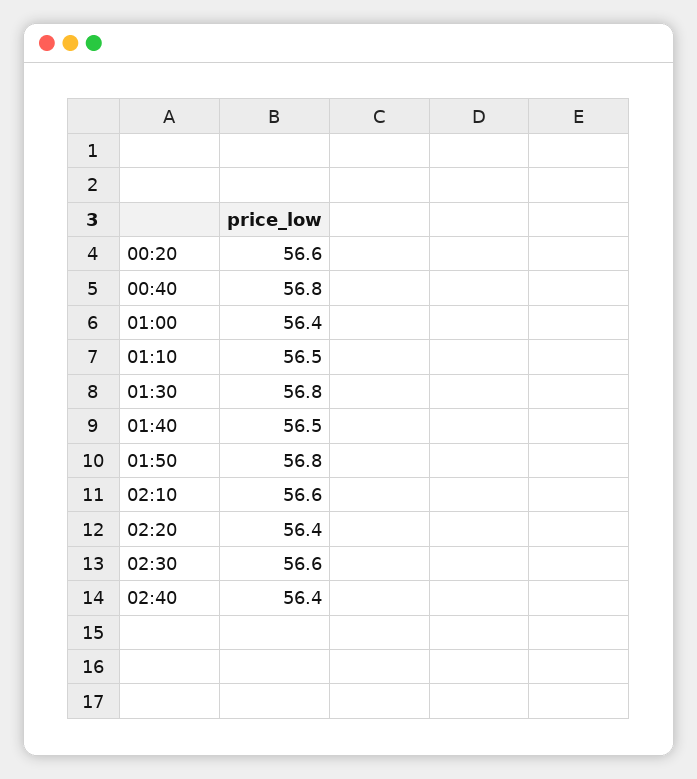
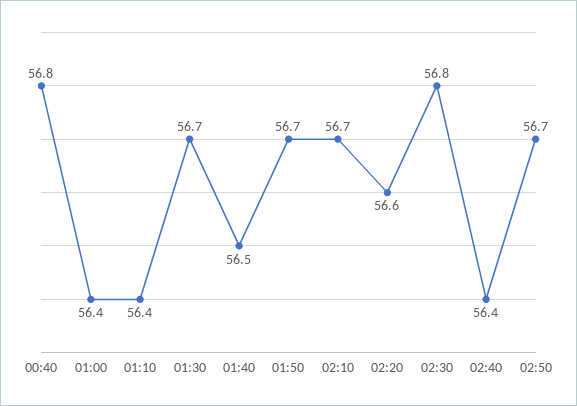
00:20: 56.6 -> none
01:10: 56.5 -> 56.4
01:30: 56.8 -> 56.7
01:50: 56.8 -> 56.7
02:10: 56.6 -> 56.7
02:20: 56.4 -> 56.6
02:30: 56.6 -> 56.8
02:50: none -> 56.7

